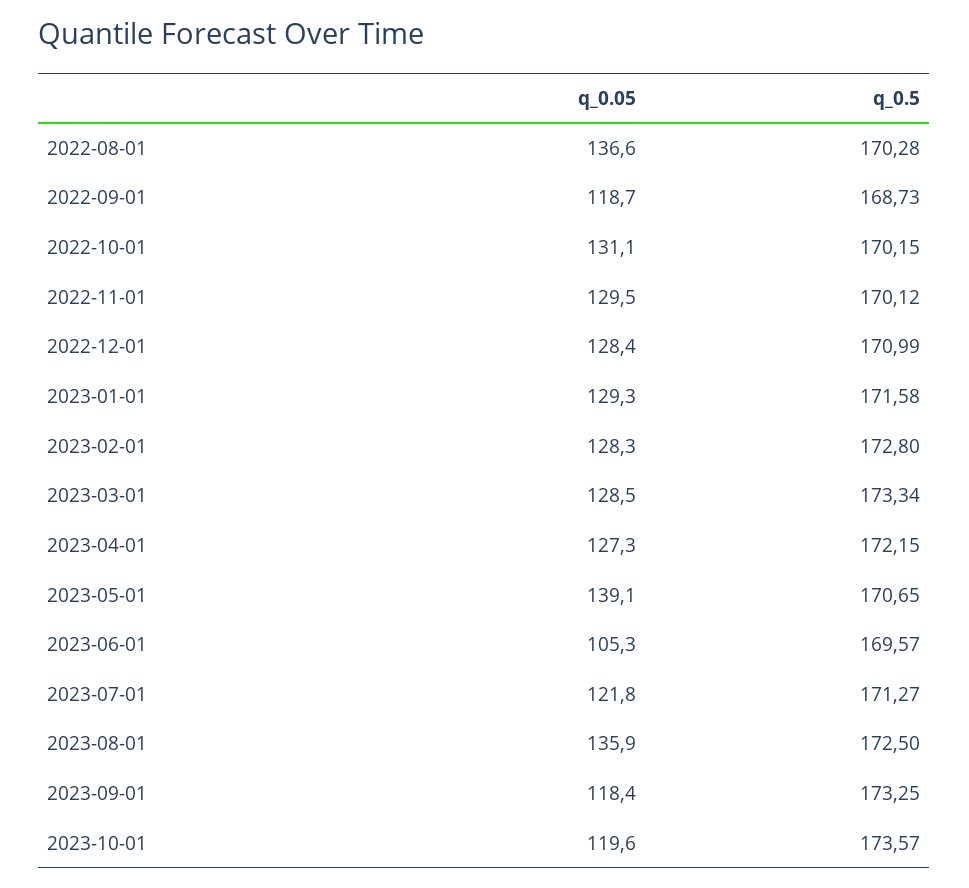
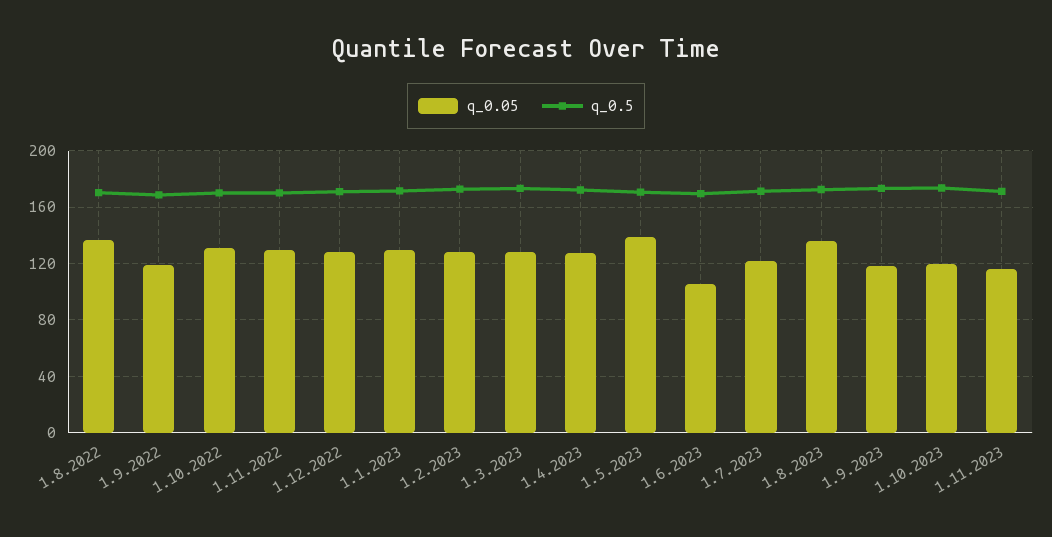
q_0.05, 1.11.2023: none -> 115
q_0.5, 1.11.2023: none -> 170

